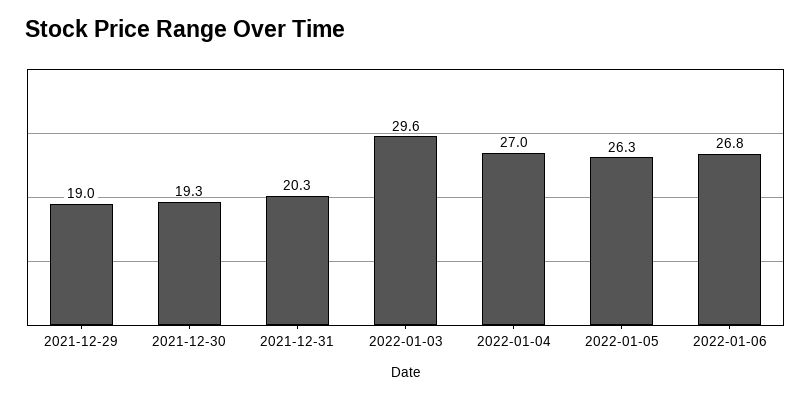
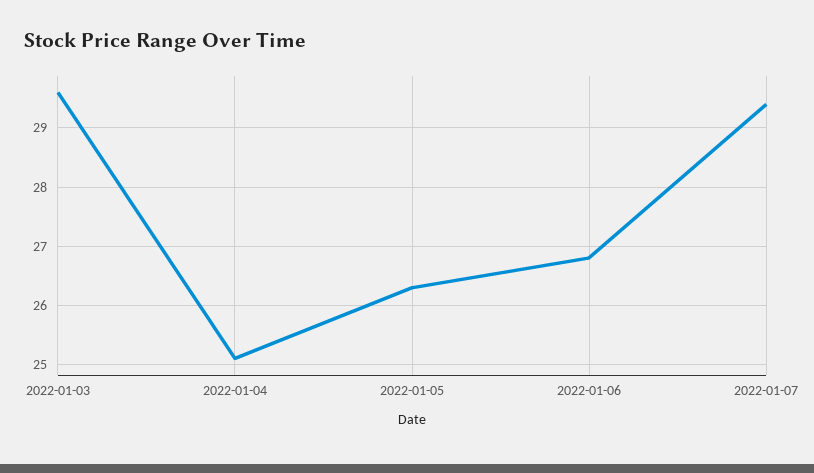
2021-12-29: 19 -> none
2021-12-30: 19.3 -> none
2021-12-31: 20.3 -> none
2022-01-04: 27 -> 25
2022-01-07: none -> 29.5

